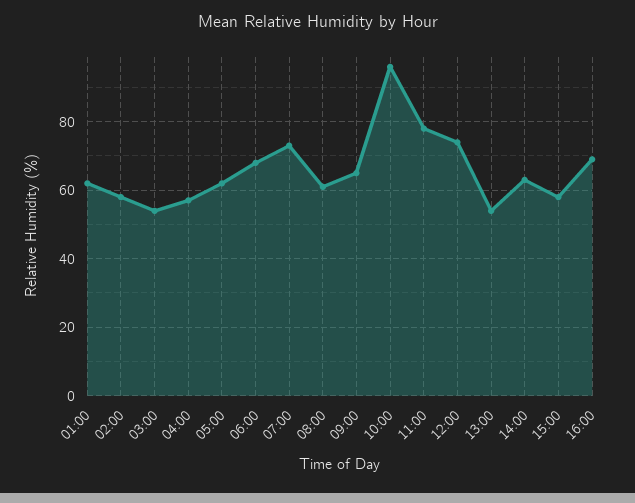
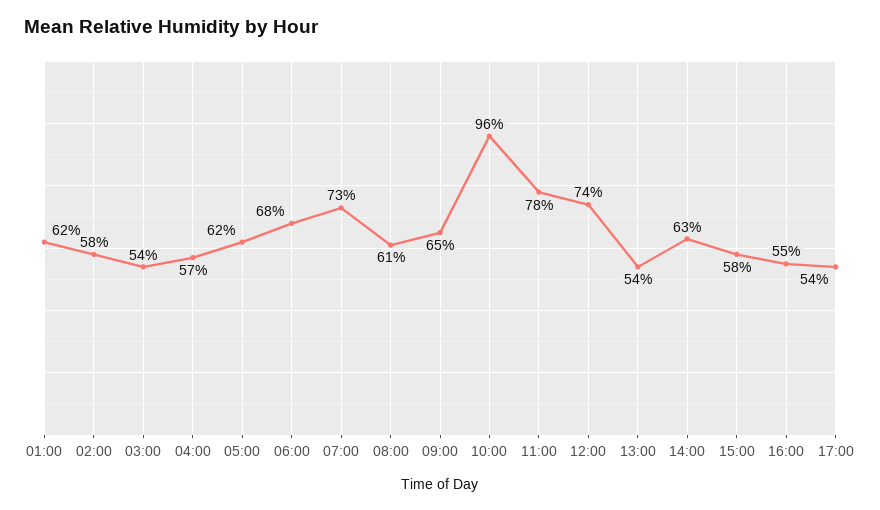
16:00: 70 -> 55
17:00: none -> 54

